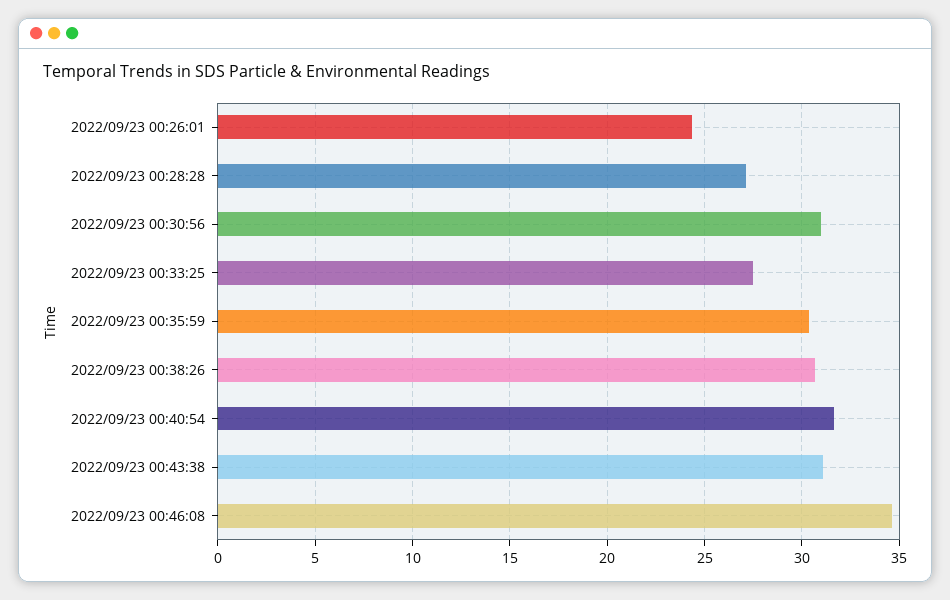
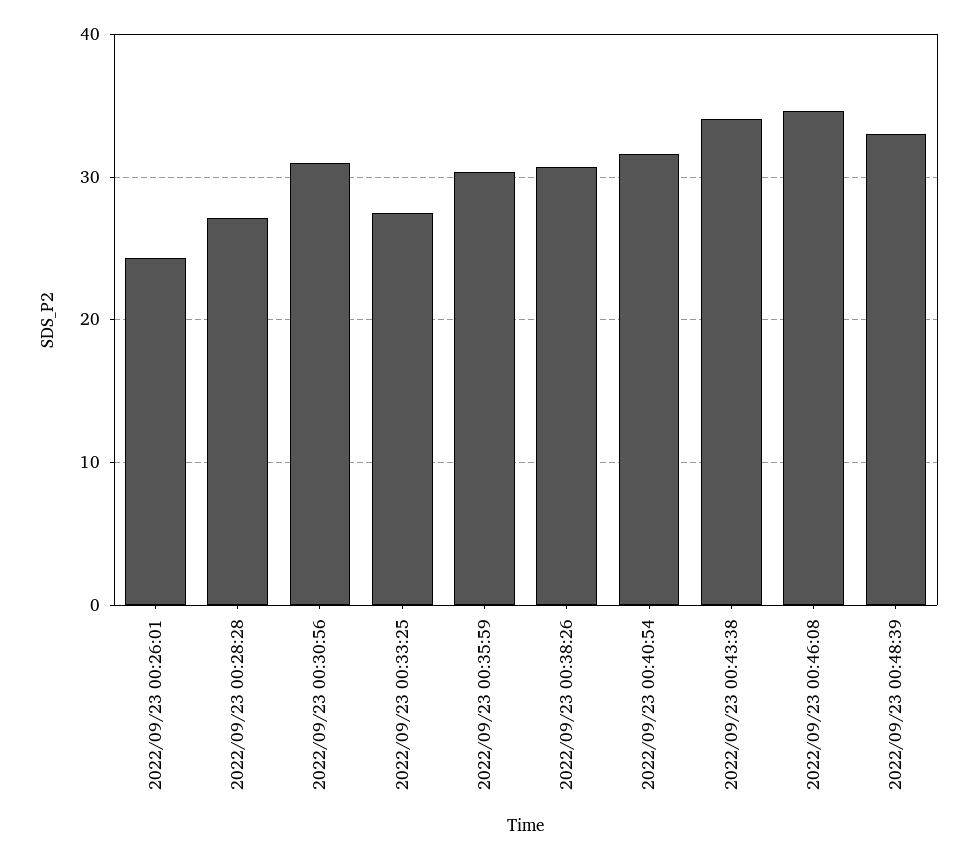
2022/09/23 00:43:38: 31 -> 34
2022/09/23 00:48:39: none -> 33

